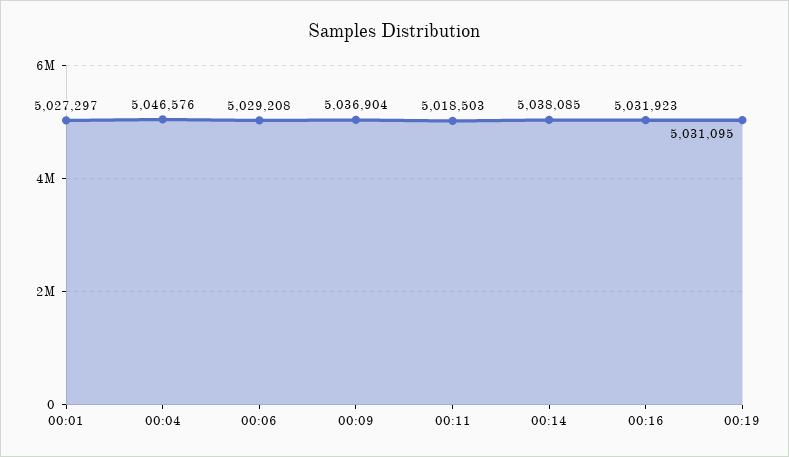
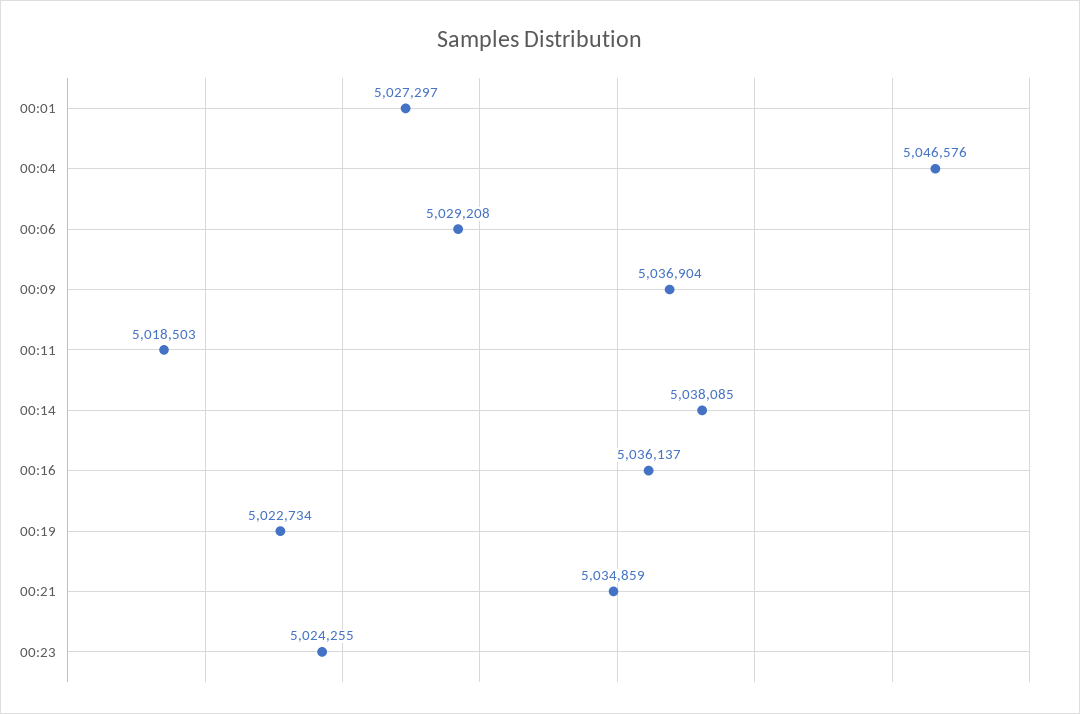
00:16: 5031923 -> 5036137
00:19: 5031095 -> 5022734
00:21: none -> 5034859
00:23: none -> 5024255

